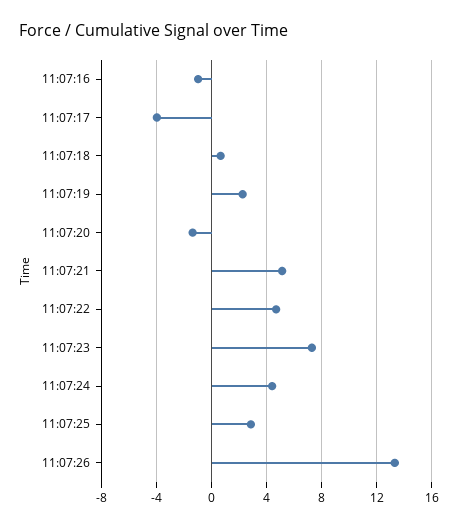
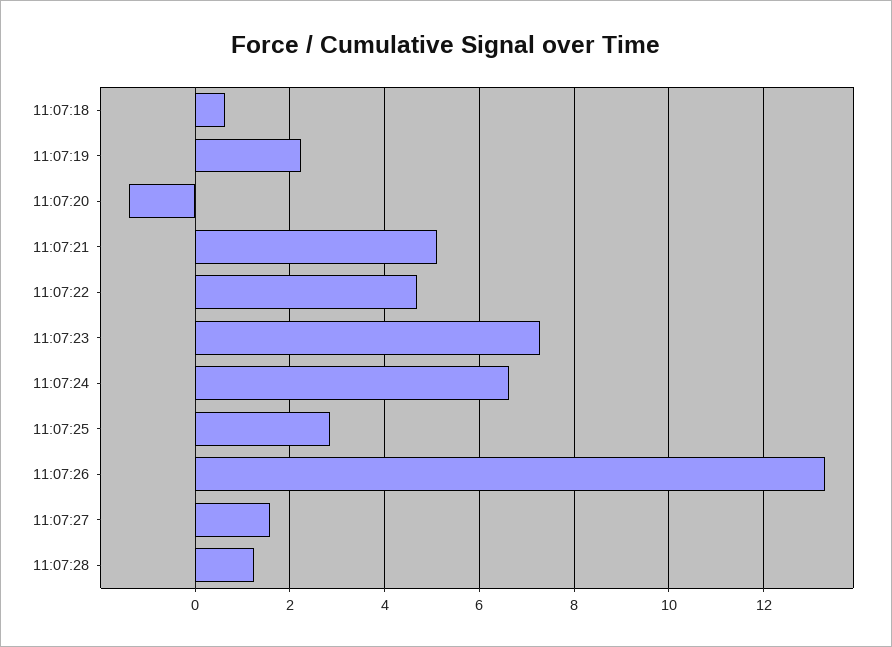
11:07:16: -1 -> none
11:07:17: -4 -> none
11:07:24: 4.5 -> 6.6
11:07:27: none -> 1.6
11:07:28: none -> 1.2

